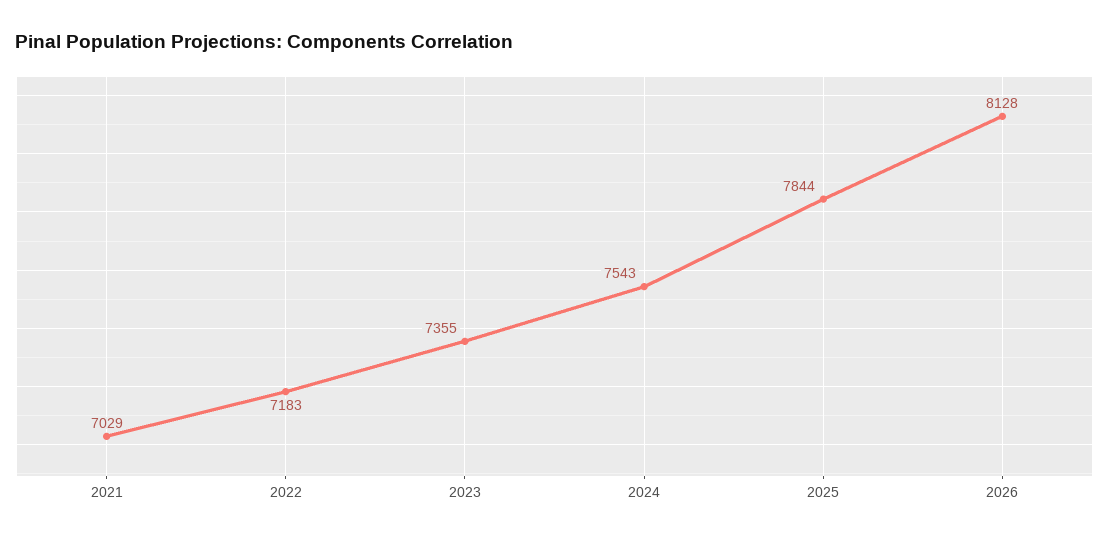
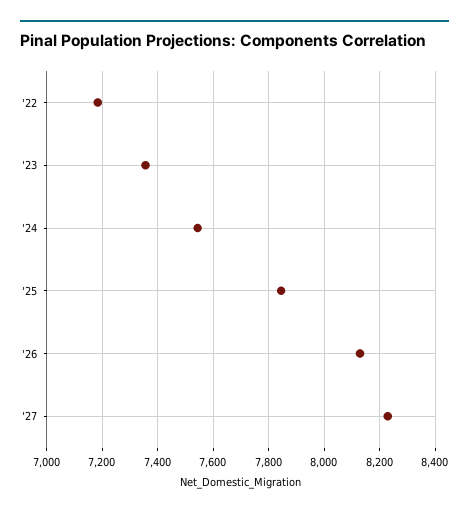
2021: 7029 -> none
'27: none -> 8225

